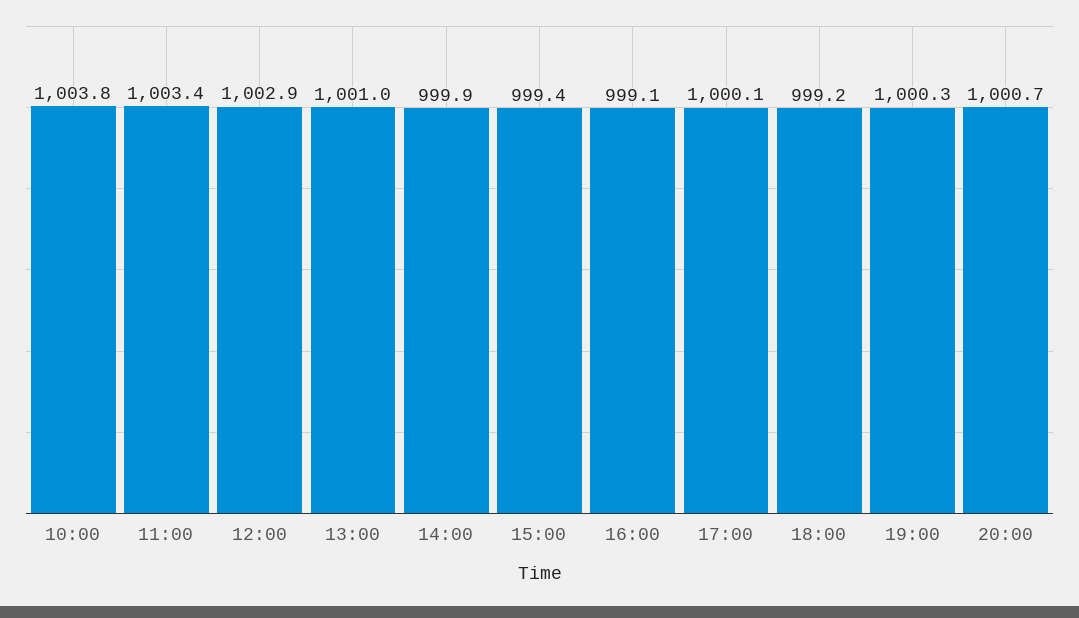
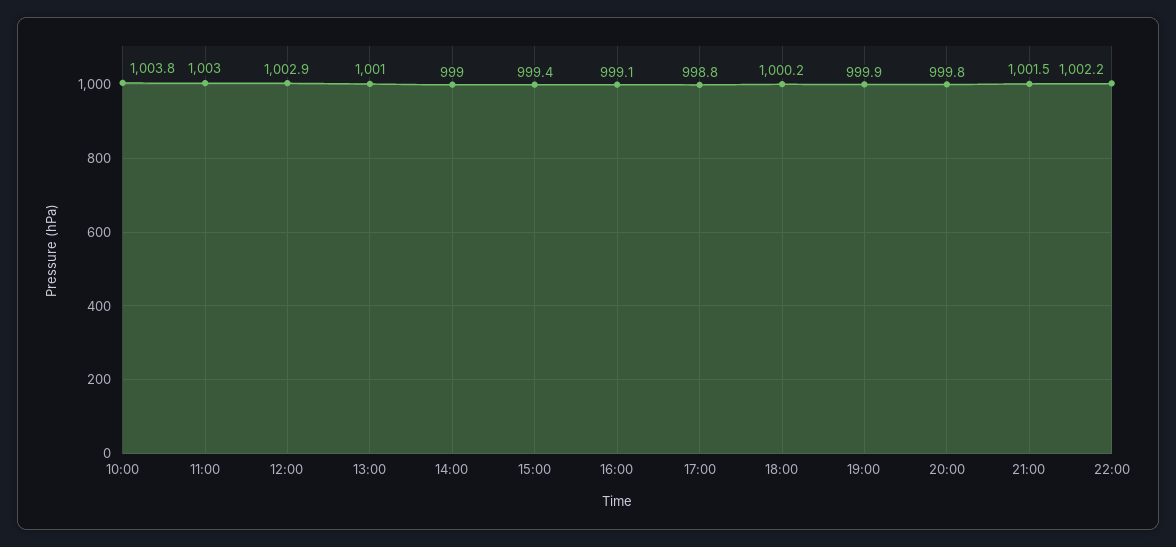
11:00: 1003.4 -> 1003
14:00: 999.9 -> 999
17:00: 1000.1 -> 998.8
18:00: 999.2 -> 1000.2
19:00: 1000.3 -> 999.9
20:00: 1000.7 -> 999.8
21:00: none -> 1001.5
22:00: none -> 1002.2

